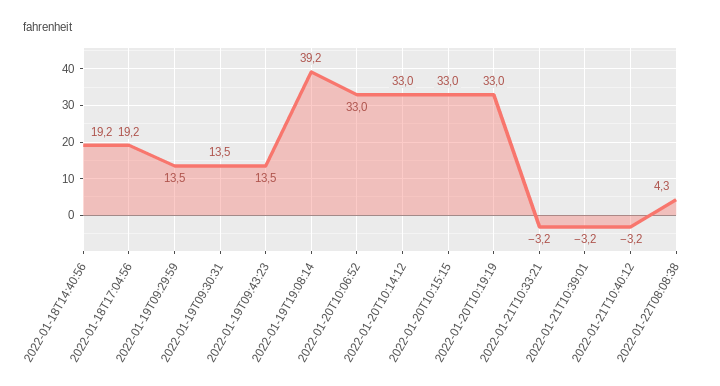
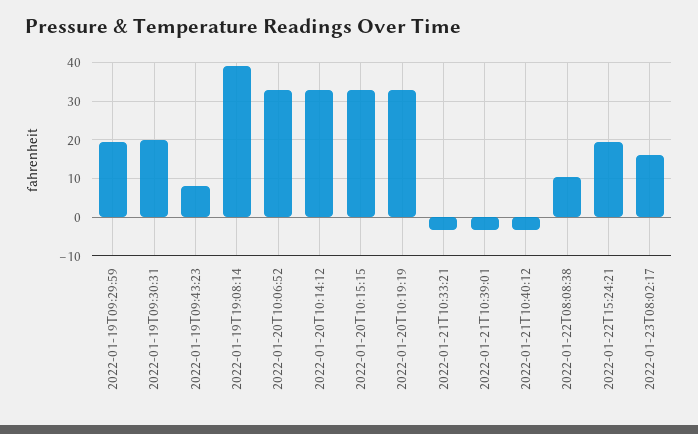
2022-01-18T14:40:56: 19.2 -> none
2022-01-18T17:04:56: 19.2 -> none
2022-01-19T09:29:59: 13.5 -> 20
2022-01-19T09:30:31: 13.5 -> 20
2022-01-19T09:43:23: 13.5 -> 8
2022-01-22T08:08:38: 4.3 -> 10
2022-01-22T15:24:21: none -> 20
2022-01-23T08:02:17: none -> 16

